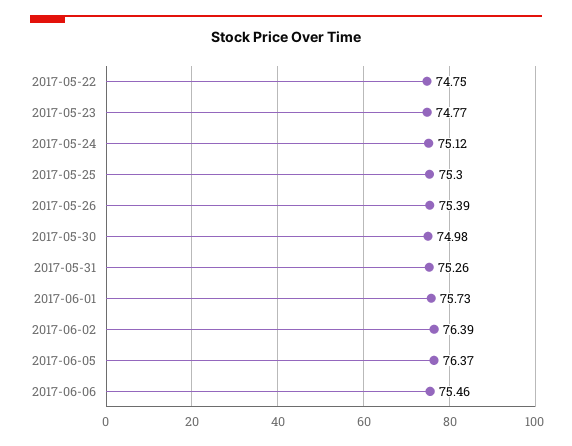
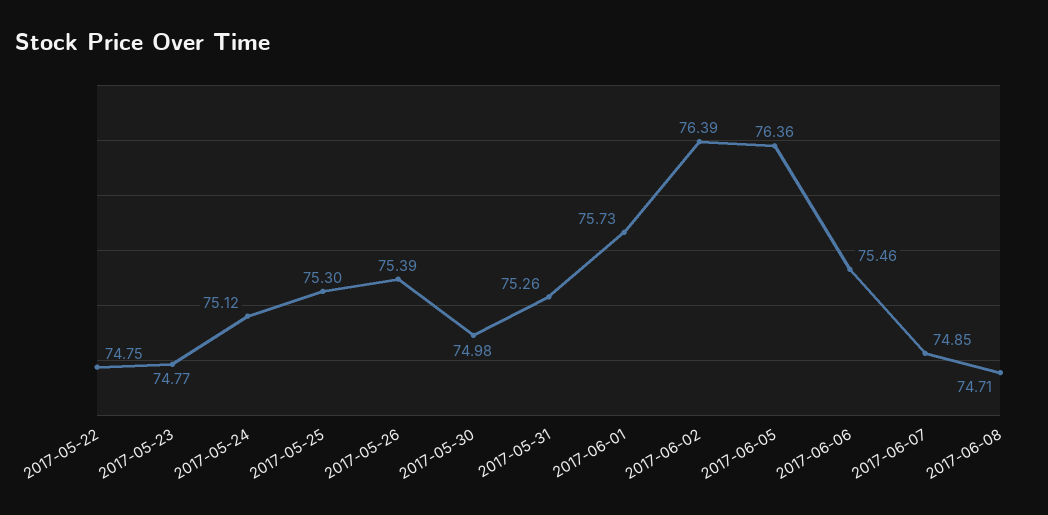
2017-06-05: 76.37 -> 76.36
2017-06-07: none -> 74.85
2017-06-08: none -> 74.71

